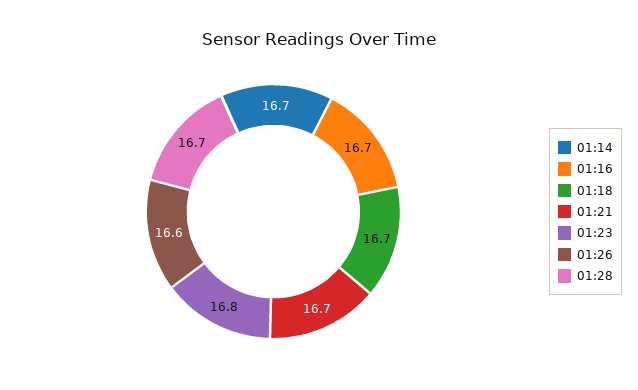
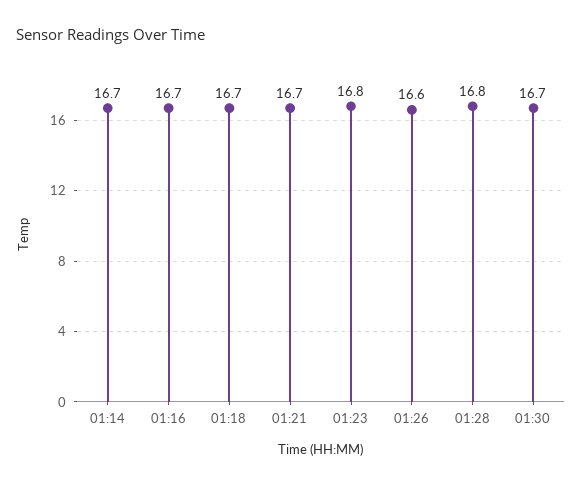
01:28: 16.7 -> 16.8
01:30: none -> 16.7

